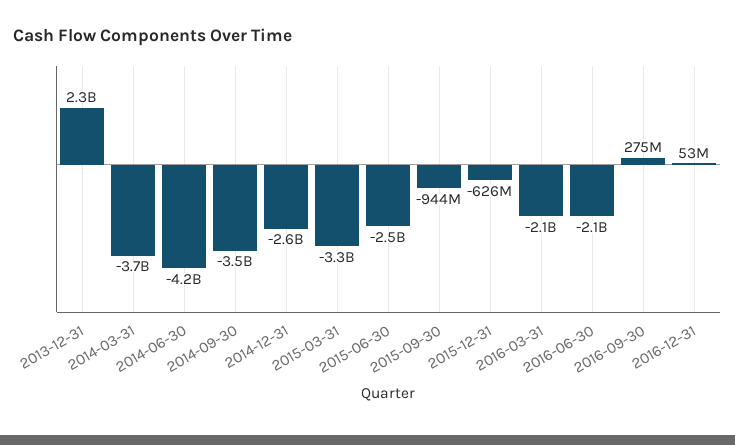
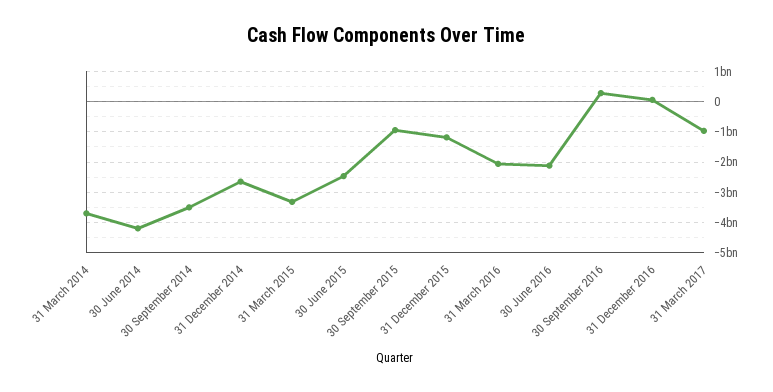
2013-12-31: 2300000000 -> none
2015-12-31: -626000000 -> -1200000000
31 March 2017: none -> -1000000000

